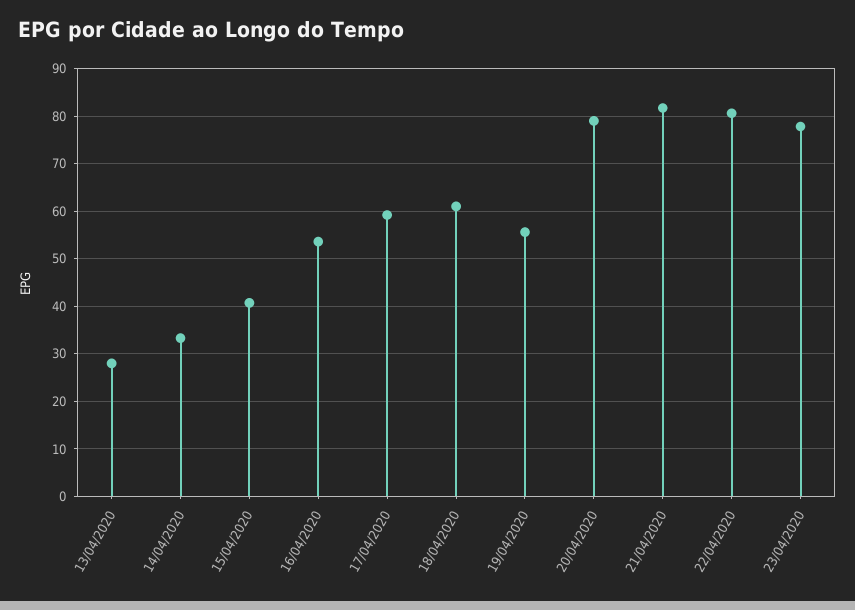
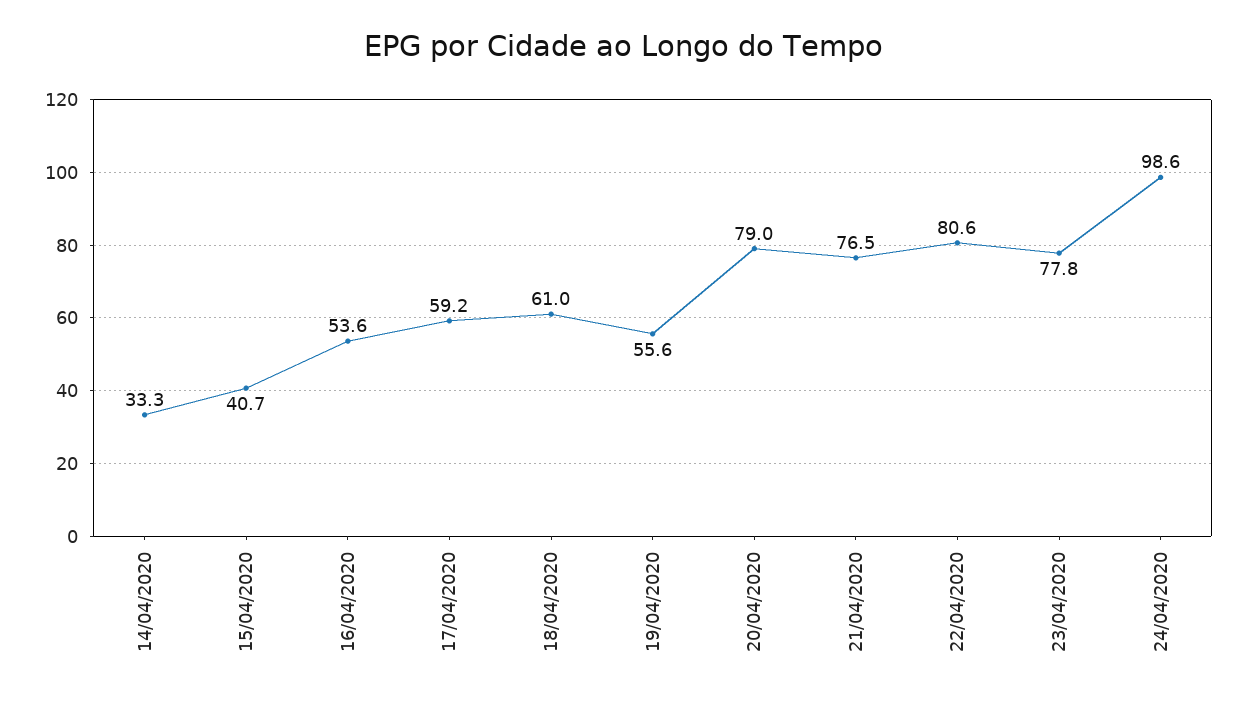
13/04/2020: 28 -> none
21/04/2020: 82 -> 76.5
24/04/2020: none -> 98.6

